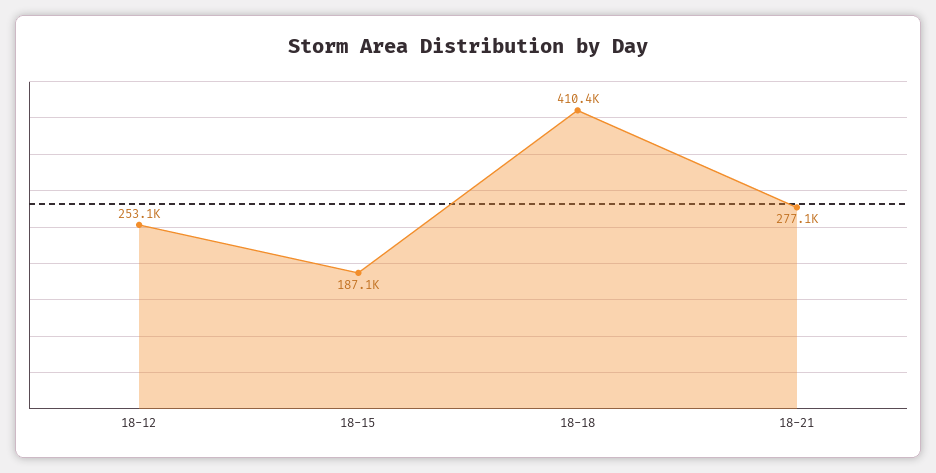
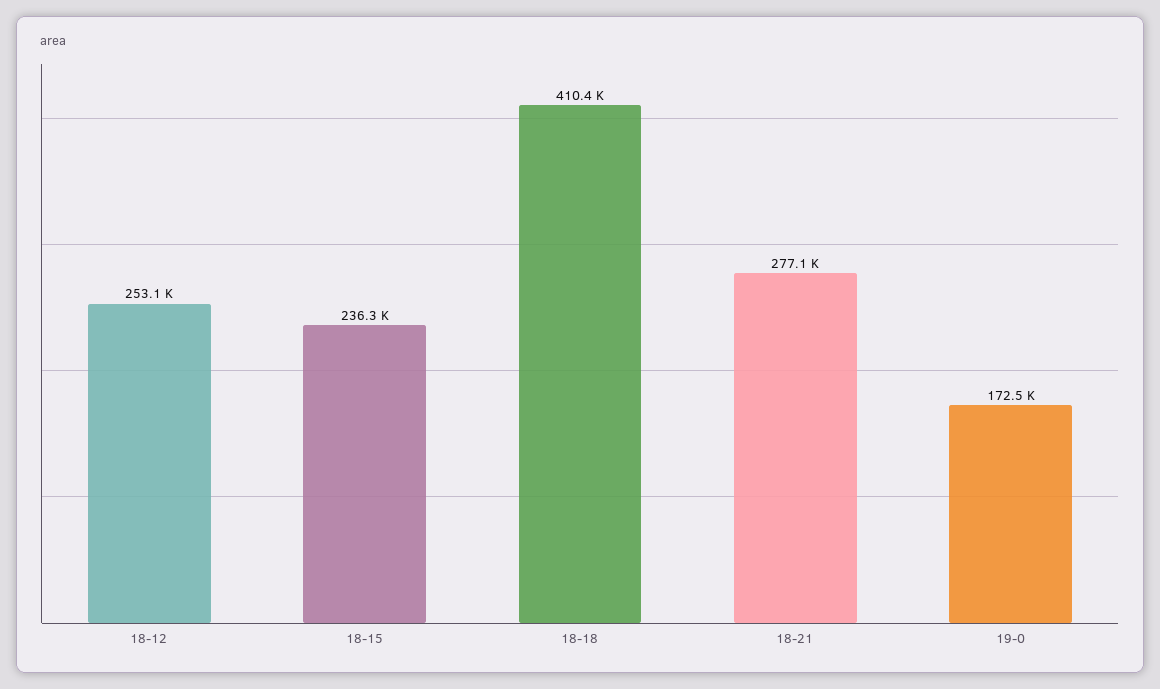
18-15: 187100 -> 236300
19-0: none -> 172500

